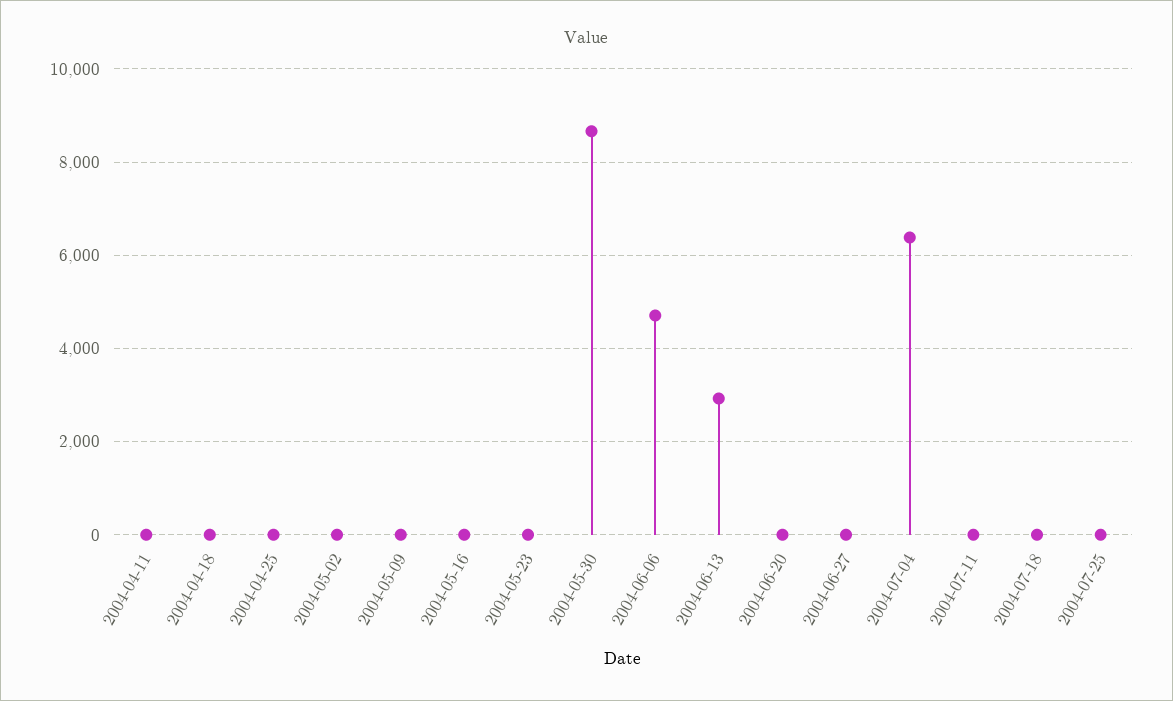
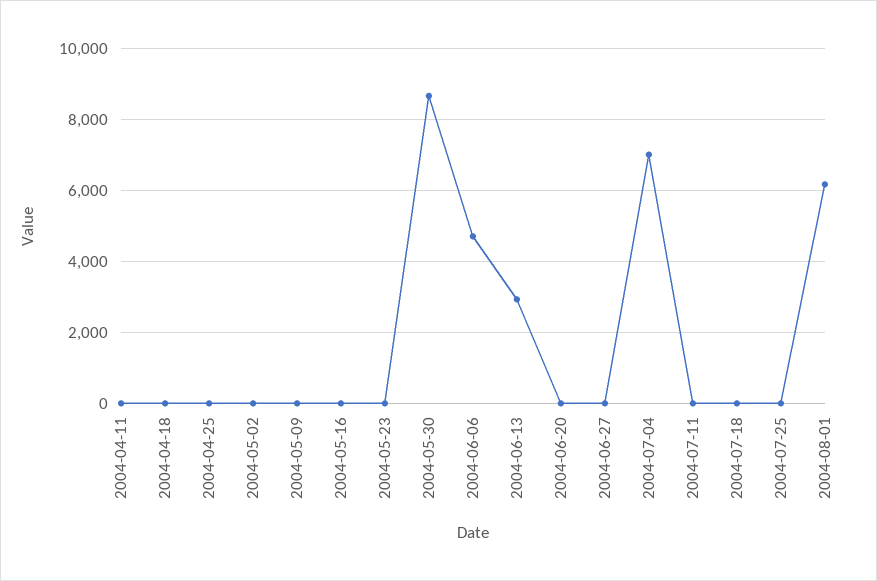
2004-07-04: 6400 -> 7000
2004-08-01: none -> 6200

